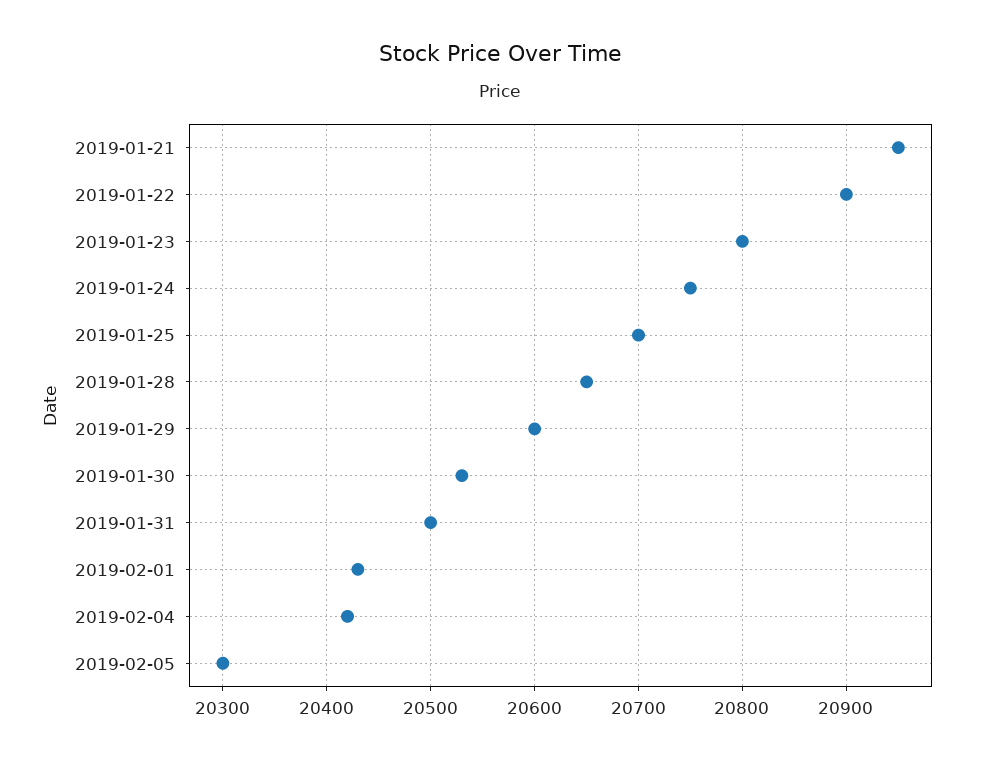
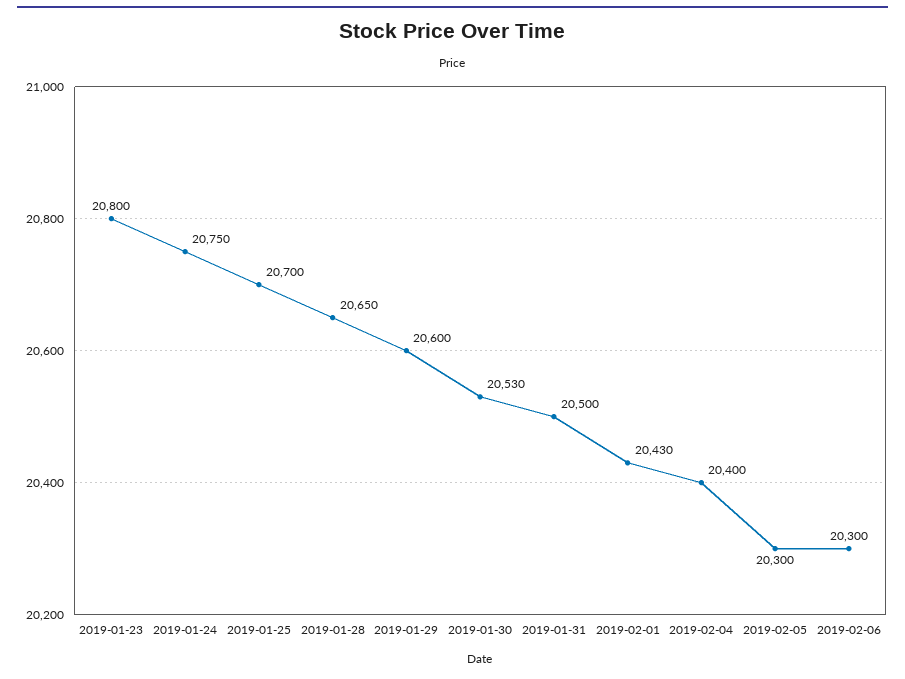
2019-01-21: 20950 -> none
2019-01-22: 20900 -> none
2019-02-04: 20420 -> 20400
2019-02-06: none -> 20300

